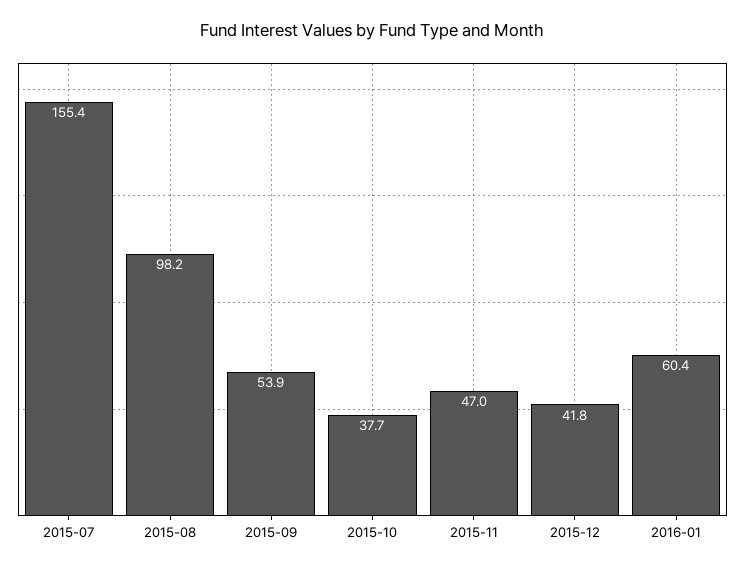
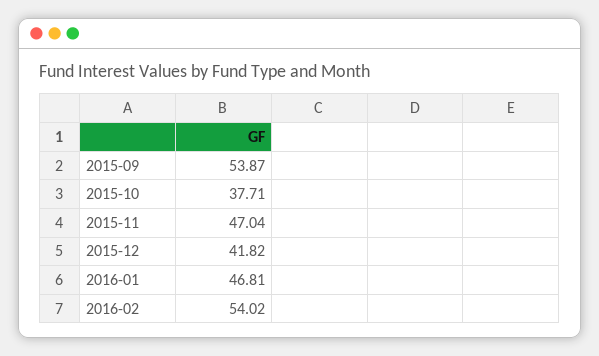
2015-07: 155.4 -> none
2015-08: 98.2 -> none
2016-01: 60.4 -> 46.81
2016-02: none -> 54.02

